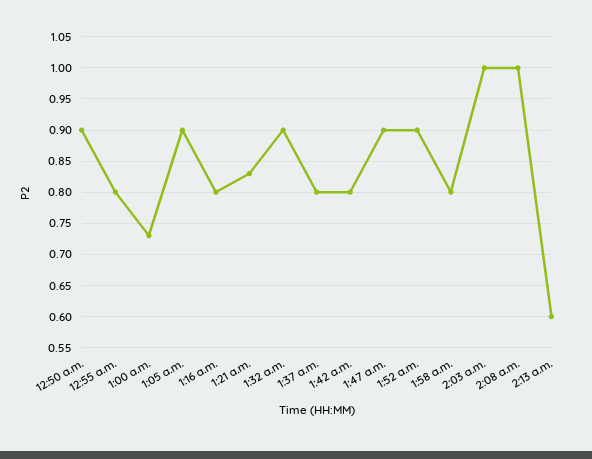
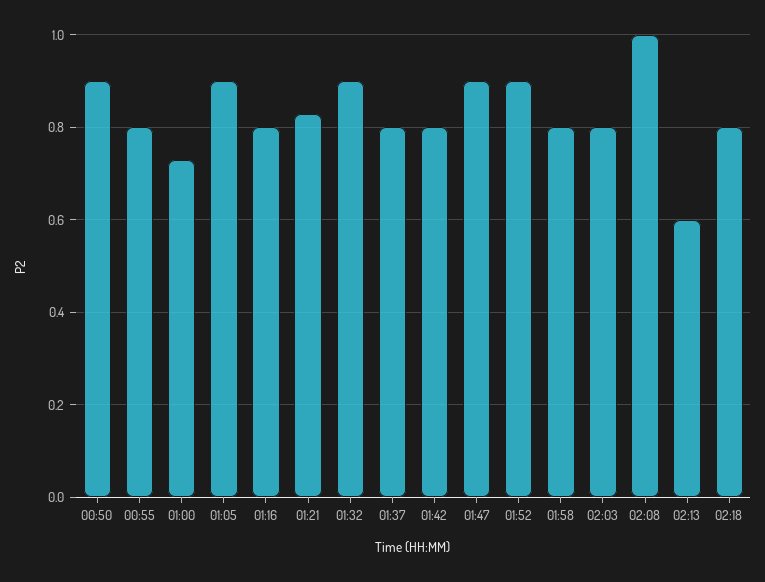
2:03 a.m.: 1 -> 0.8
02:18: none -> 0.8

